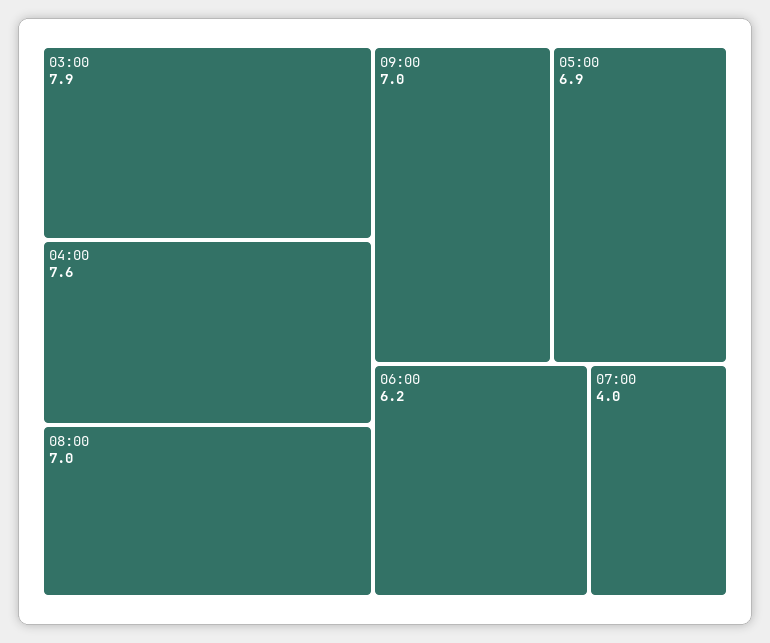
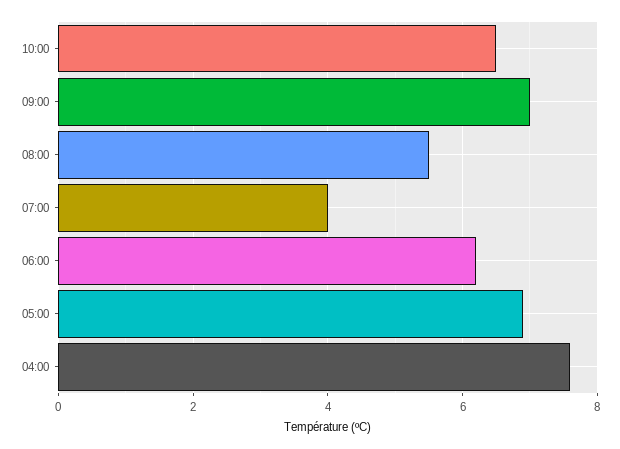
03:00: 7.9 -> none
08:00: 7 -> 5.5
10:00: none -> 6.5

